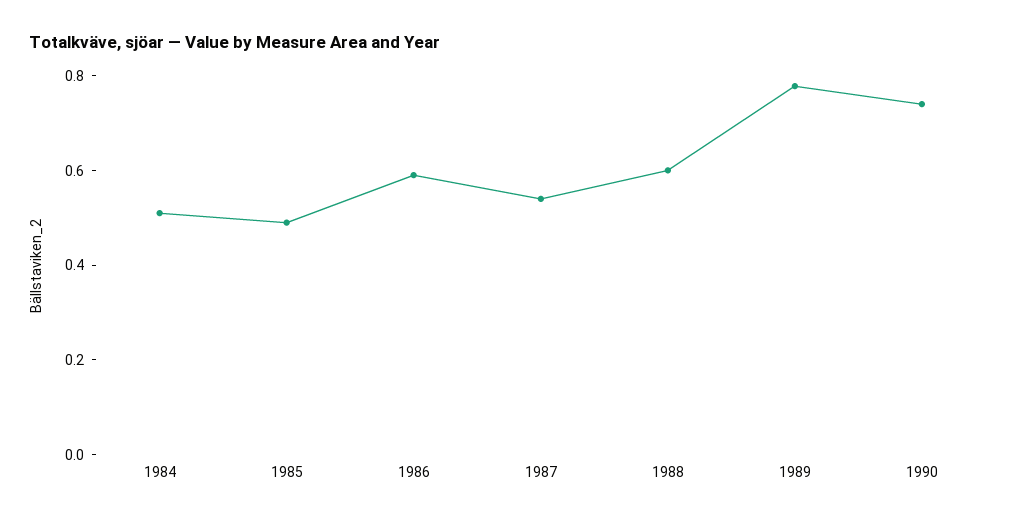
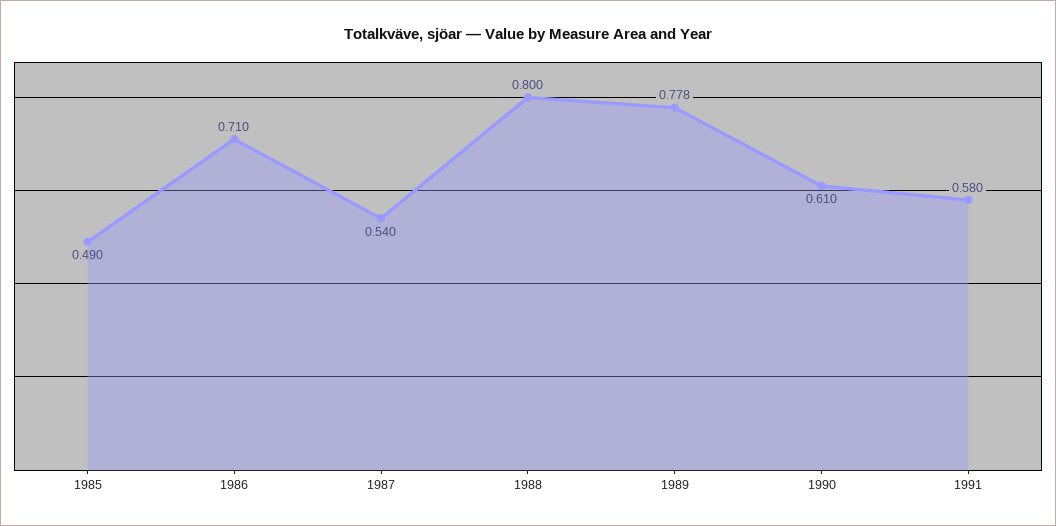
1984: 0.5 -> none
1986: 0.6 -> 0.71
1988: 0.6 -> 0.8
1990: 0.75 -> 0.61
1991: none -> 0.58

